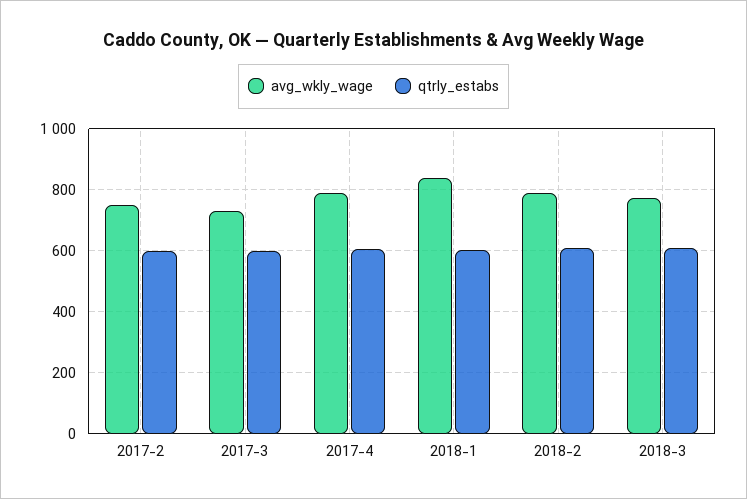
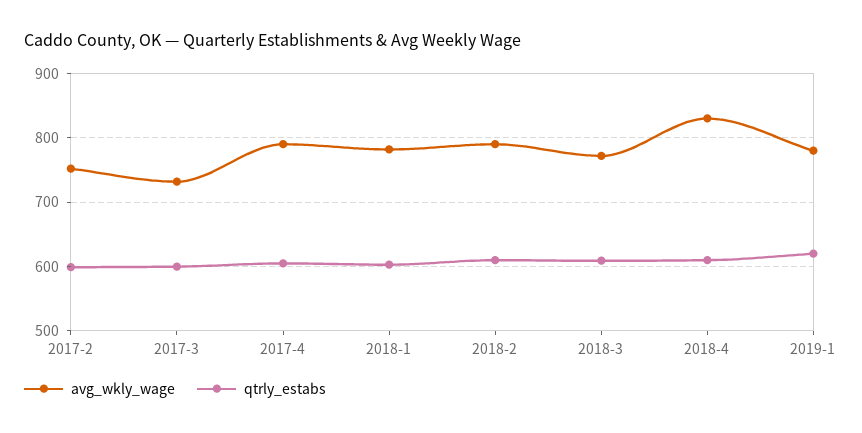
avg_wkly_wage, 2018-1: 840 -> 780
avg_wkly_wage, 2018-4: none -> 830
qtrly_estabs, 2018-4: none -> 610
avg_wkly_wage, 2019-1: none -> 780
qtrly_estabs, 2019-1: none -> 620

